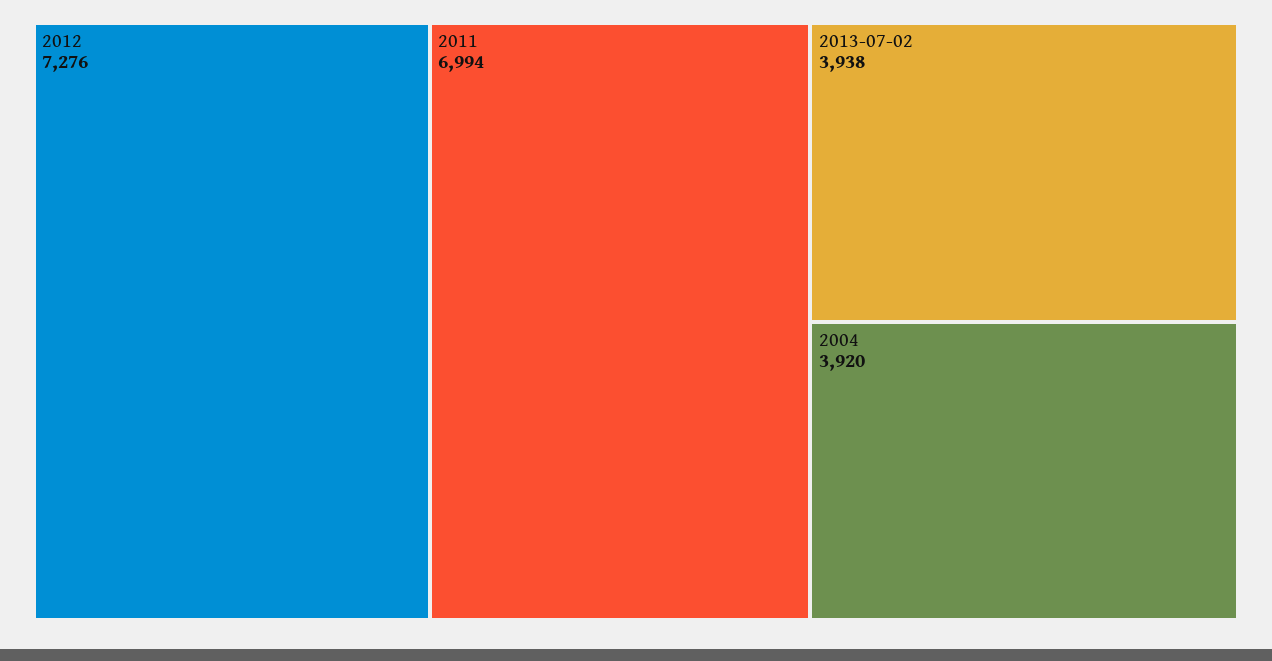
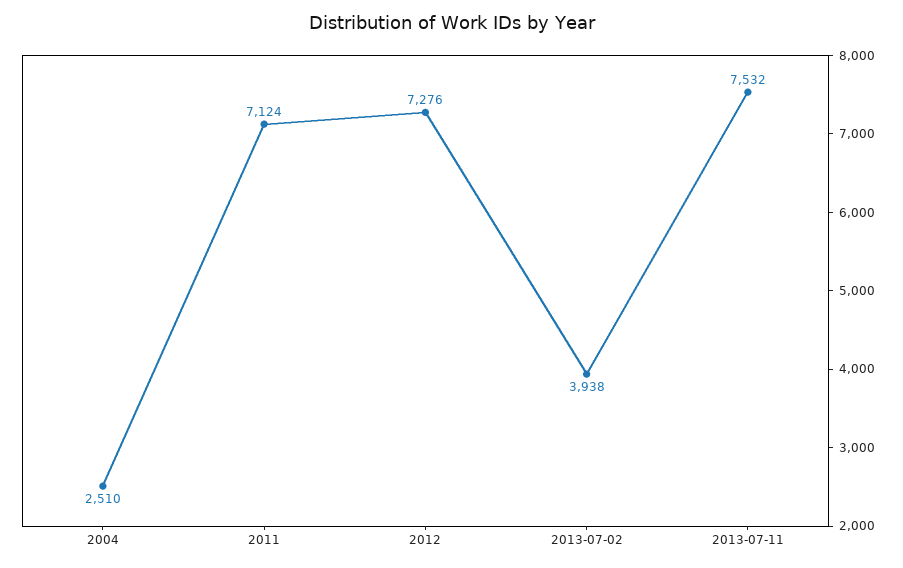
2011: 6994 -> 7124
2004: 3920 -> 2510
2013-07-11: none -> 7532

